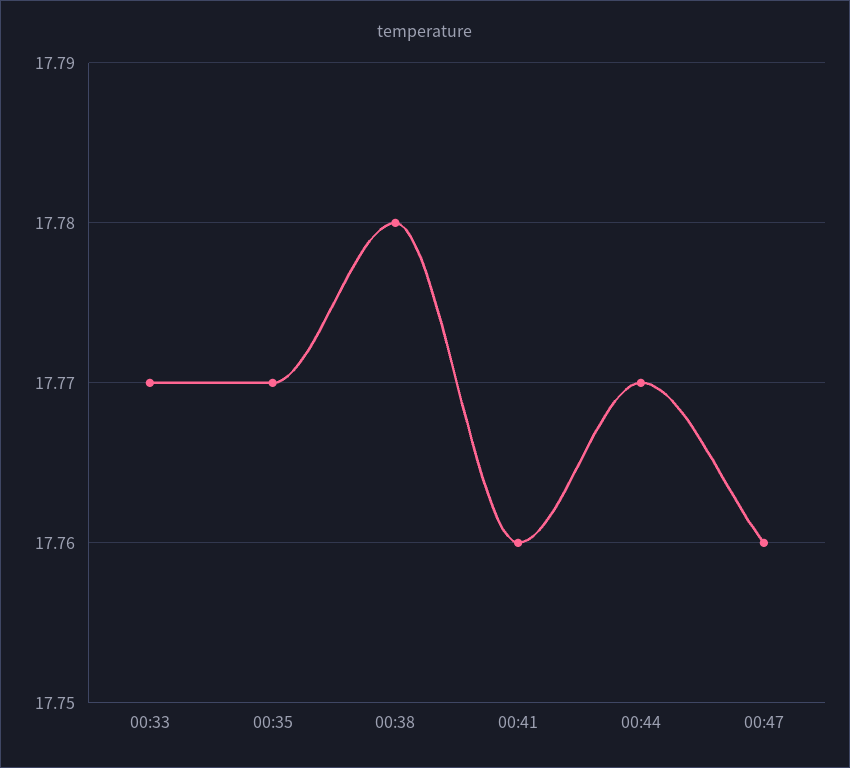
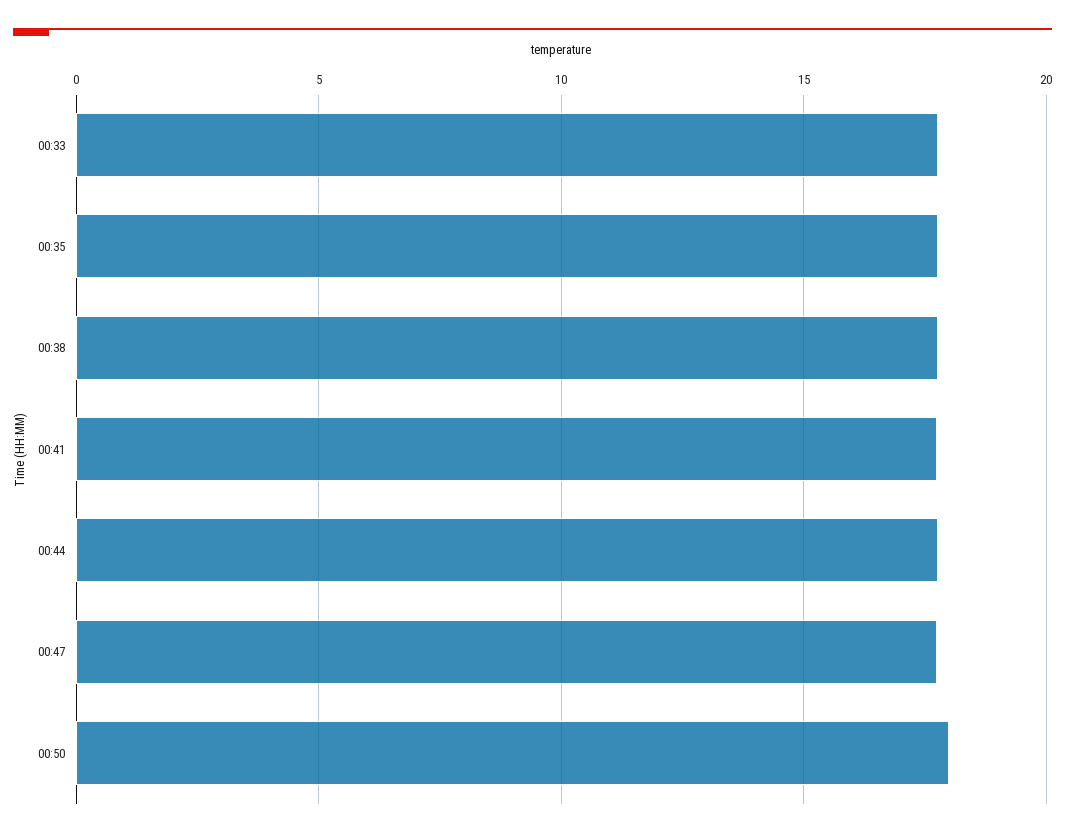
00:50: none -> 18

